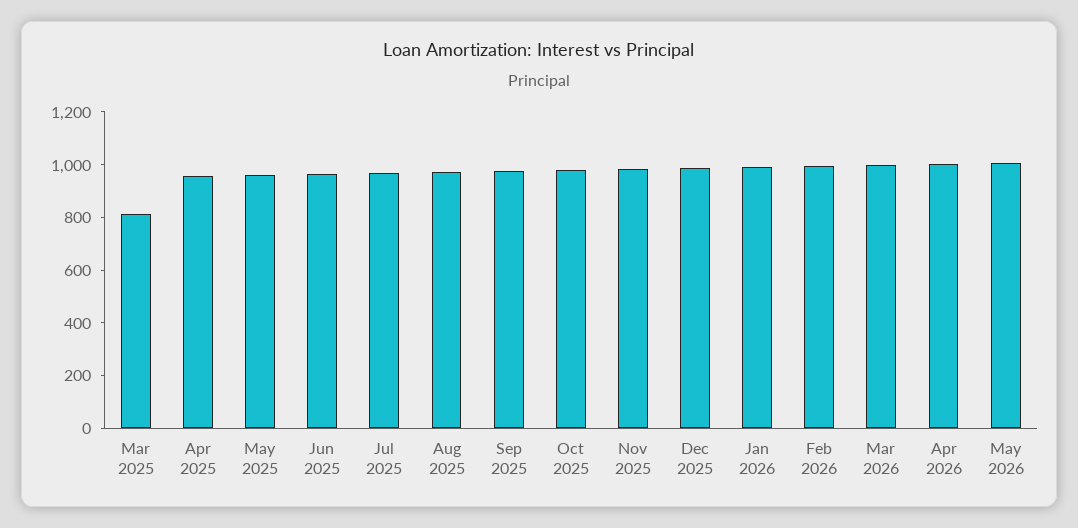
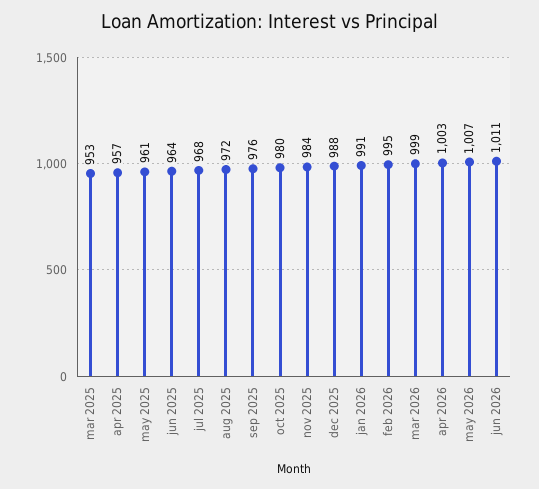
Mar 2025: 800 -> 953
jun 2026: none -> 1011

